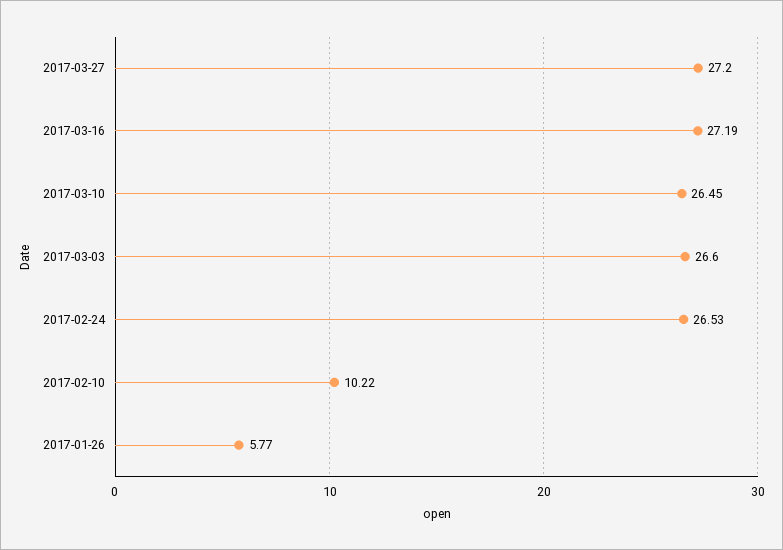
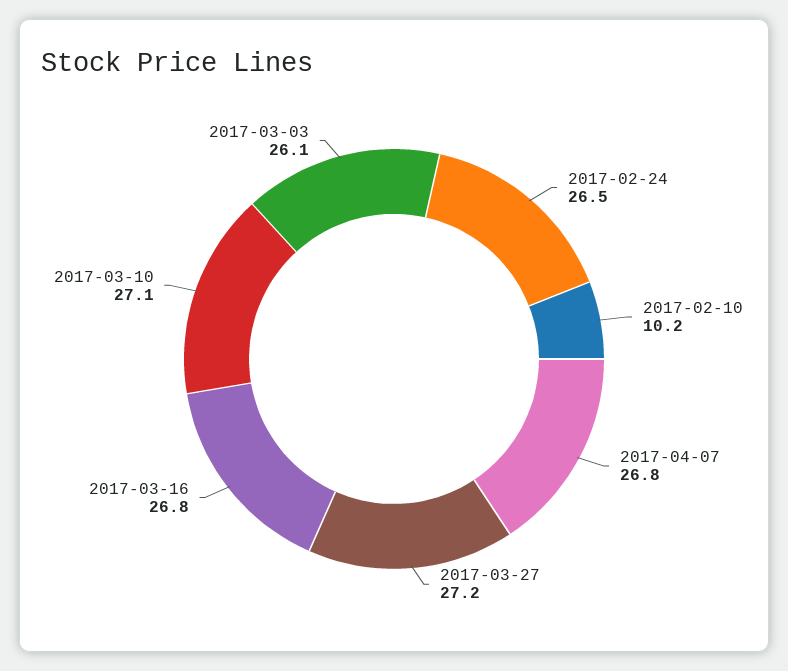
2017-03-16: 27.19 -> 26.8
2017-03-10: 26.45 -> 27.1
2017-03-03: 26.6 -> 26.1
2017-01-26: 5.77 -> none
2017-04-07: none -> 26.8

